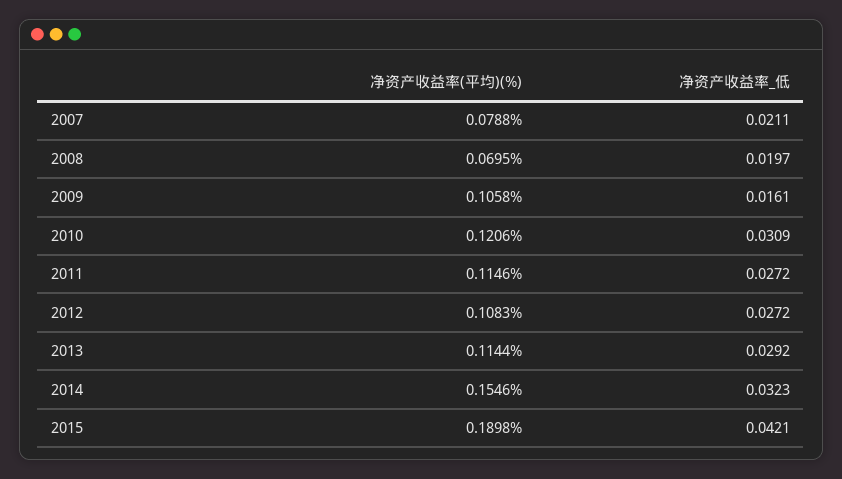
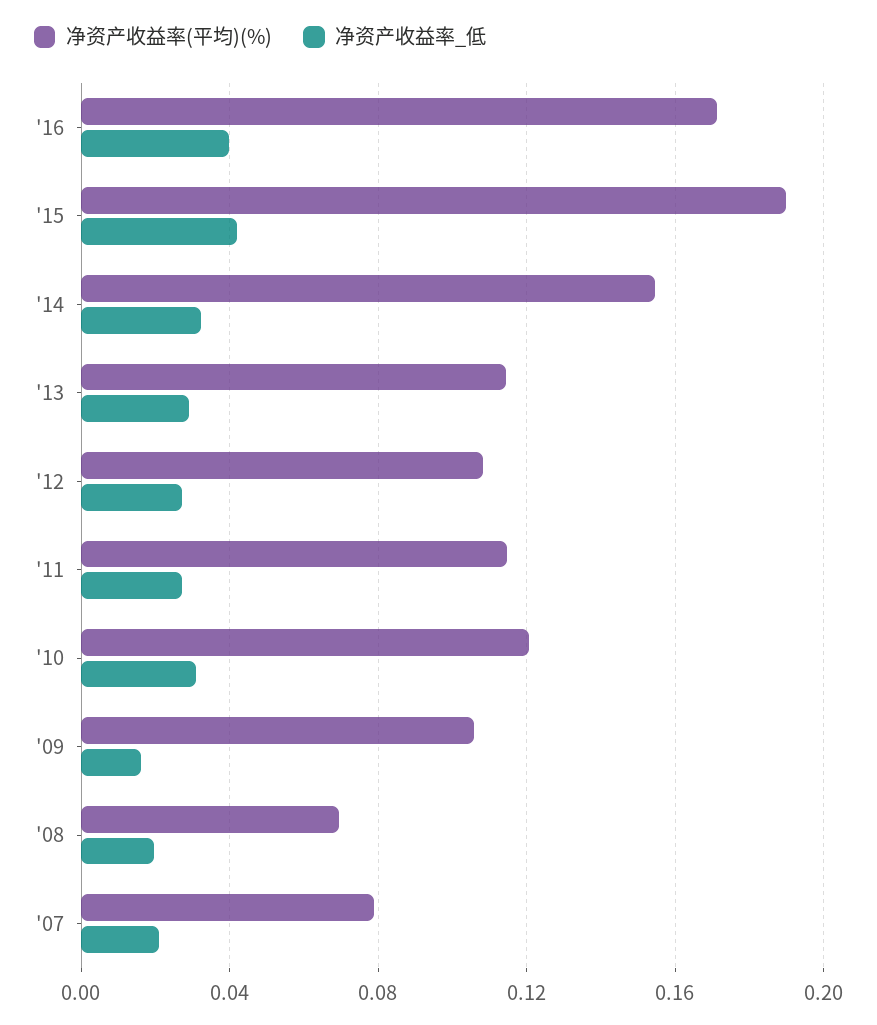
净资产收益率(平均)(%), '16: none -> 0.17
净资产收益率_低, '16: none -> 0.04

